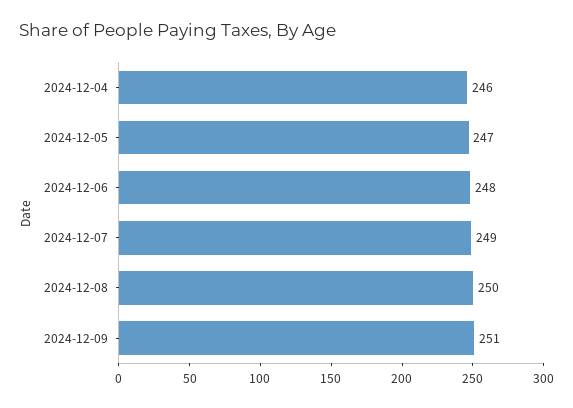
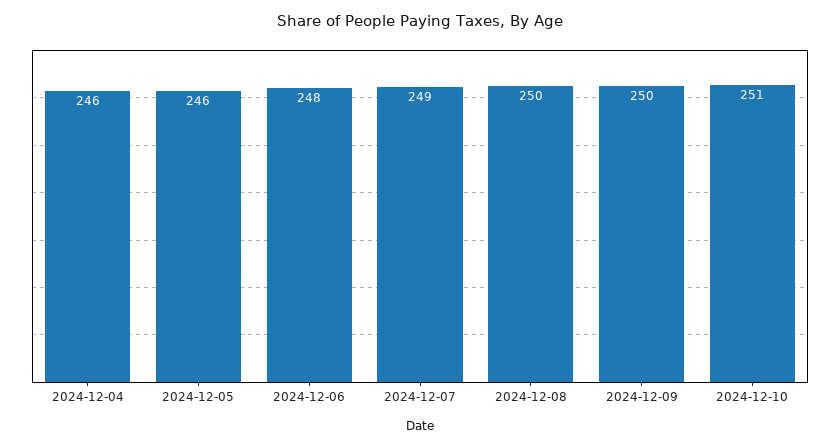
2024-12-05: 247 -> 246
2024-12-09: 251 -> 250
2024-12-10: none -> 251

